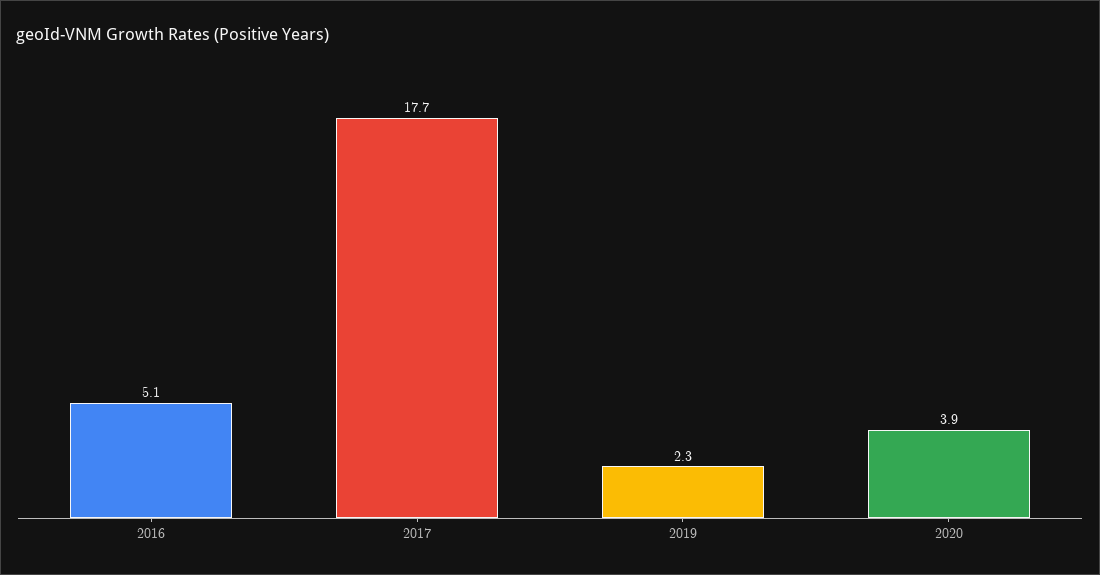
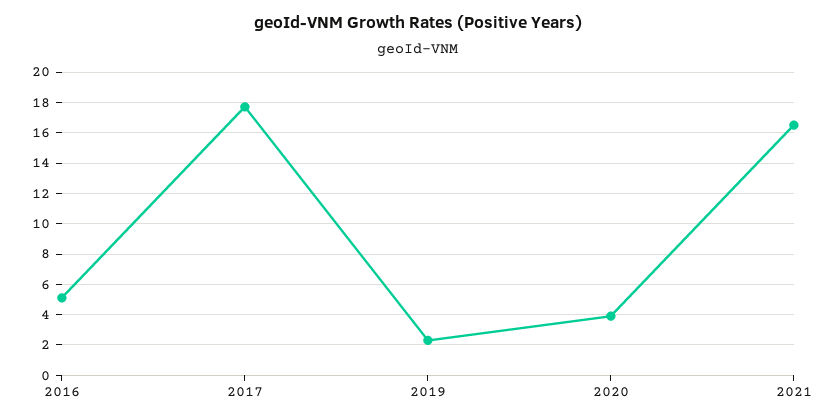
2021: none -> 16.5

